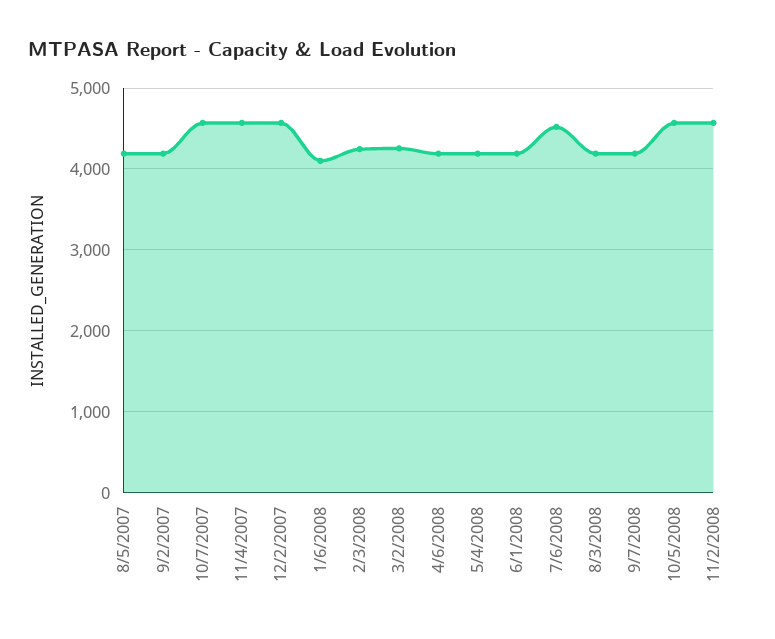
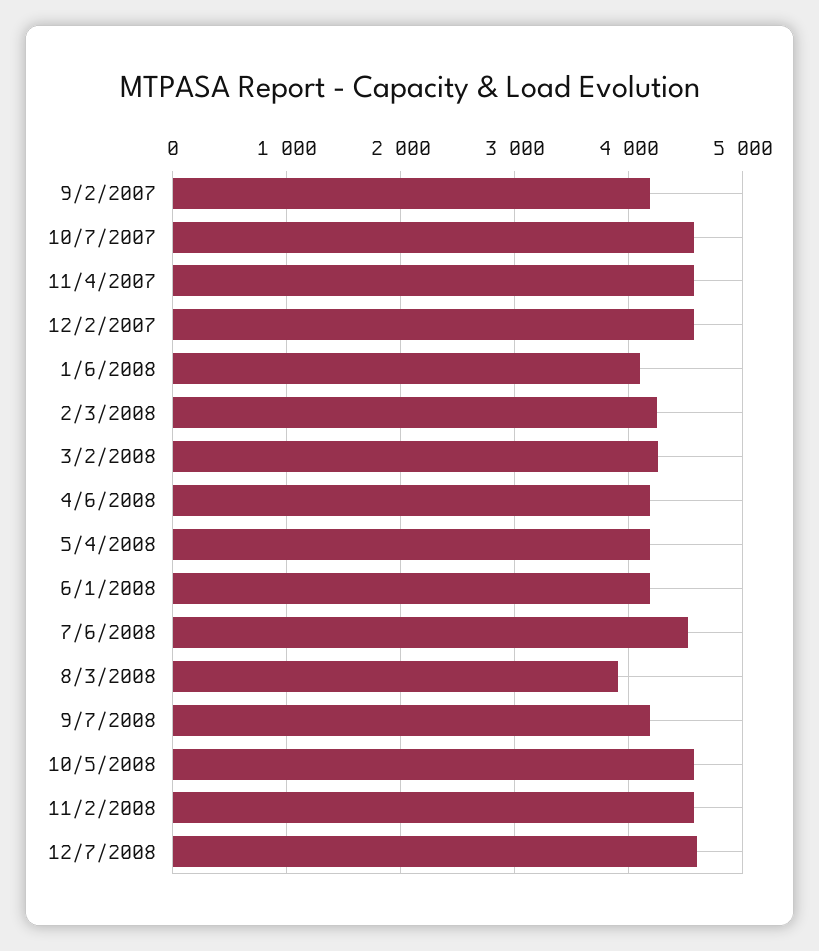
8/5/2007: 4200 -> none
8/3/2008: 4200 -> 3900
12/7/2008: none -> 4600

